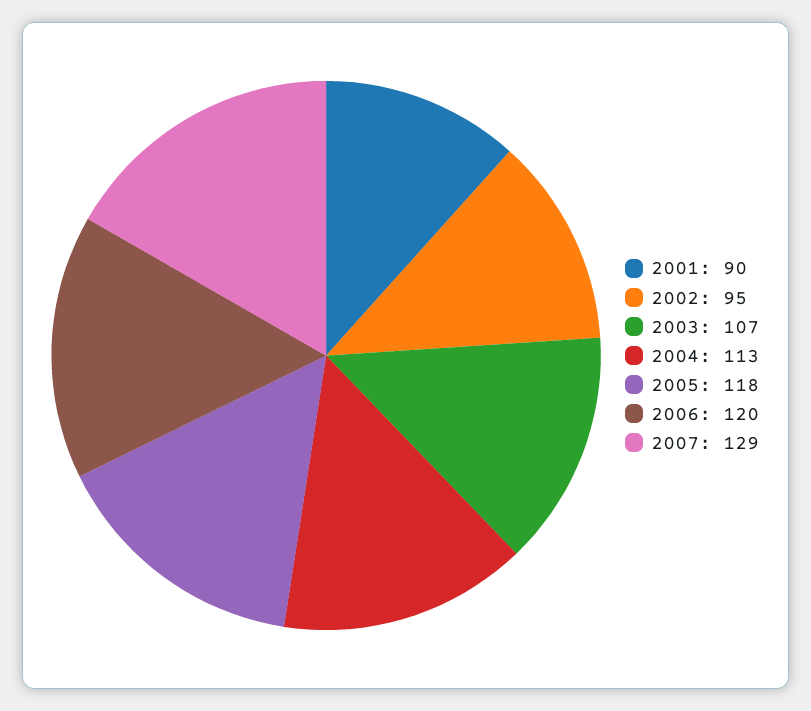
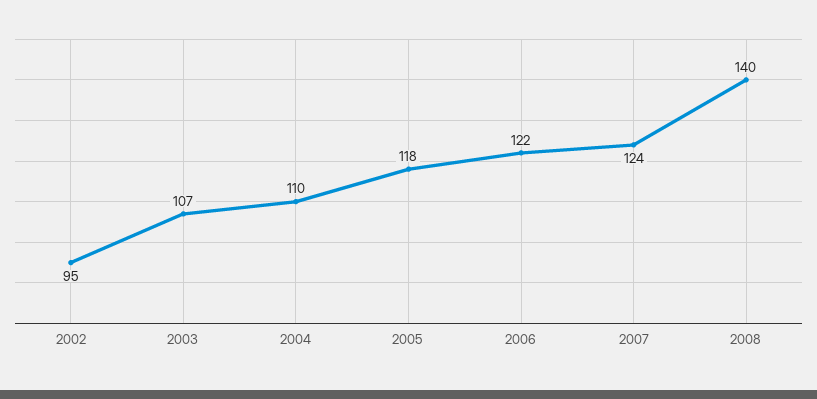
2001: 90 -> none
2004: 113 -> 110
2006: 120 -> 122
2007: 129 -> 124
2008: none -> 140

